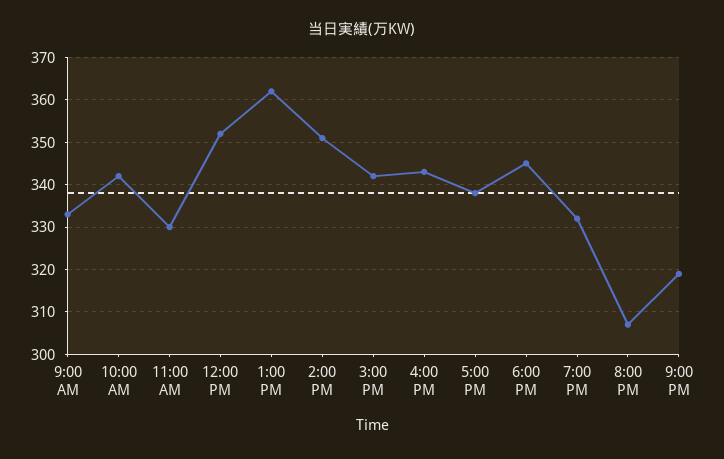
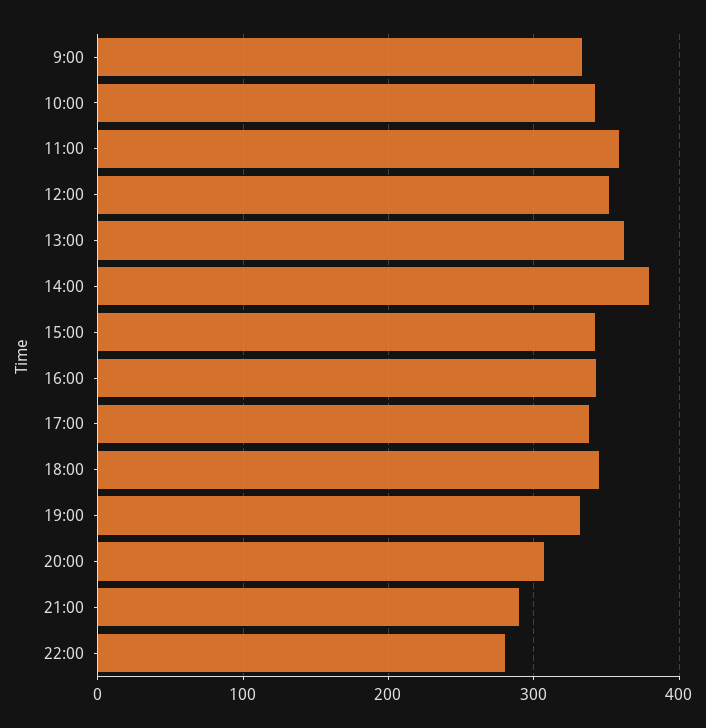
11:00 AM: 330 -> 360
2:00 PM: 350 -> 380
9:00 PM: 320 -> 290
22:00: none -> 280

